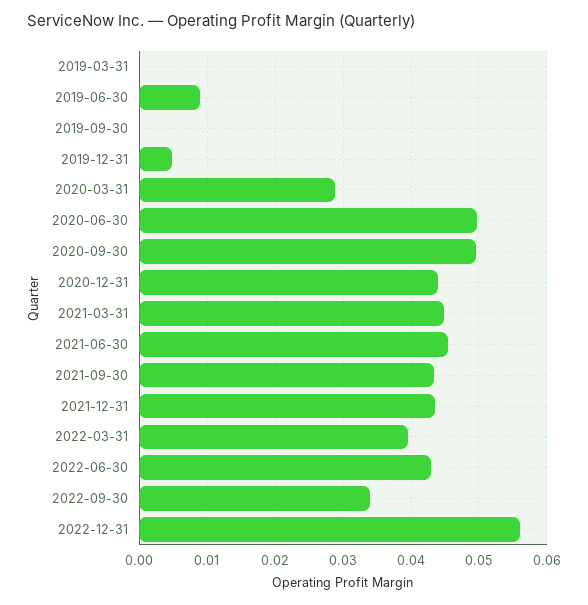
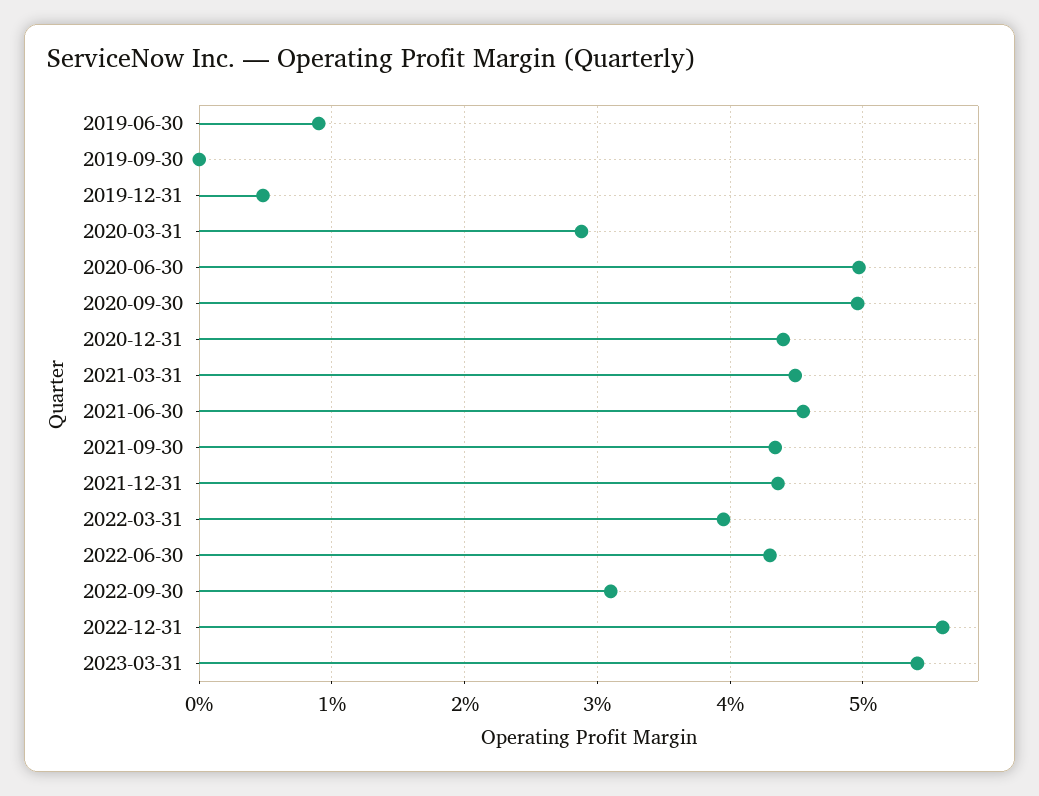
2019-03-31: 0 -> none
2022-09-30: 0.034 -> 0.031
2023-03-31: none -> 0.054

